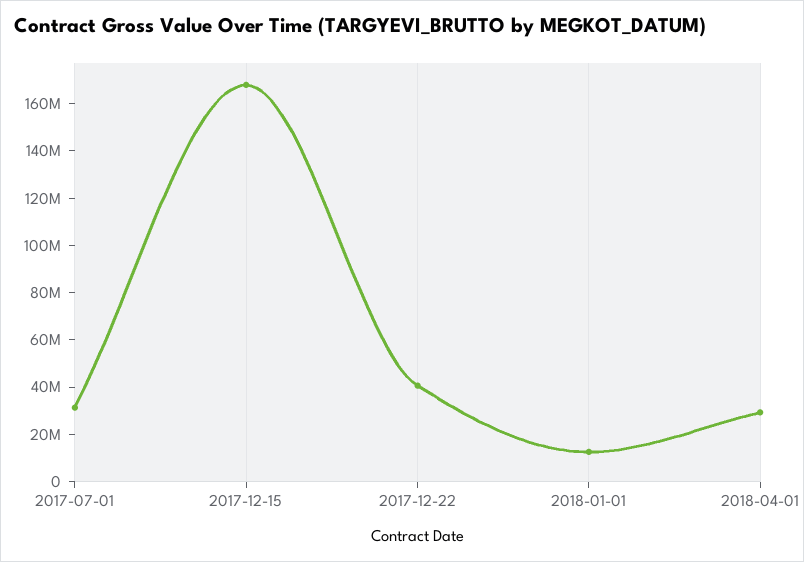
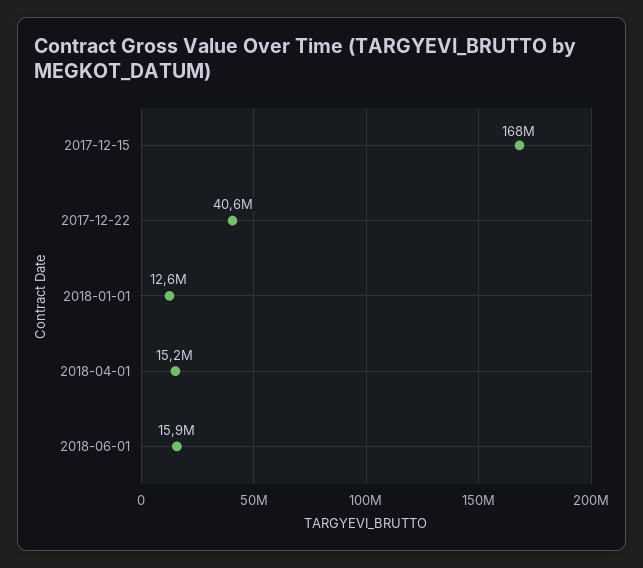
2017-07-01: 30000000 -> none
2018-04-01: 30000000 -> 15200000
2018-06-01: none -> 15900000

